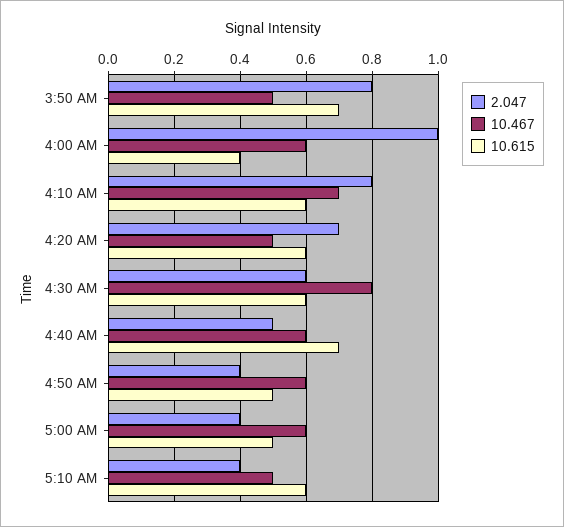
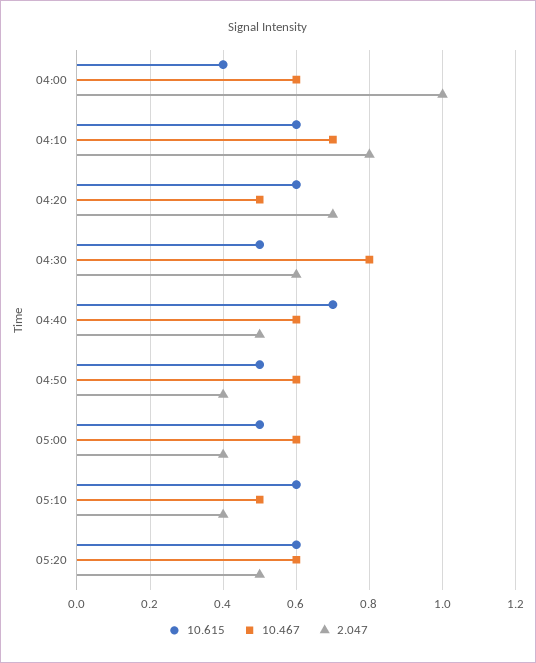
2.047, 3:50 AM: 0.8 -> none
10.467, 3:50 AM: 0.5 -> none
10.615, 3:50 AM: 0.7 -> none
10.615, 4:30 AM: 0.6 -> 0.5
10.615, 05:20: none -> 0.6
10.467, 05:20: none -> 0.6
2.047, 05:20: none -> 0.5

